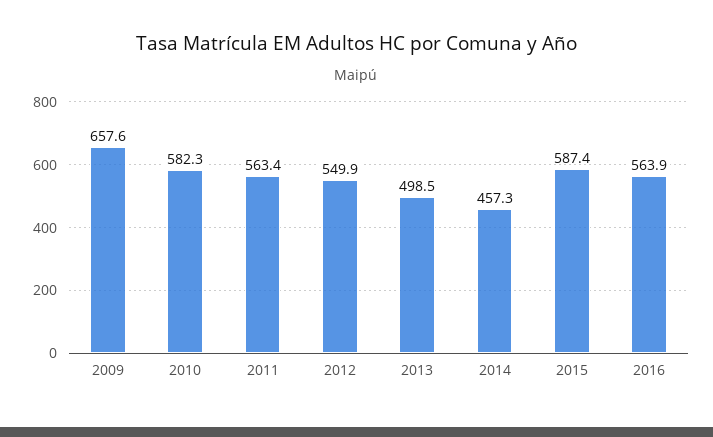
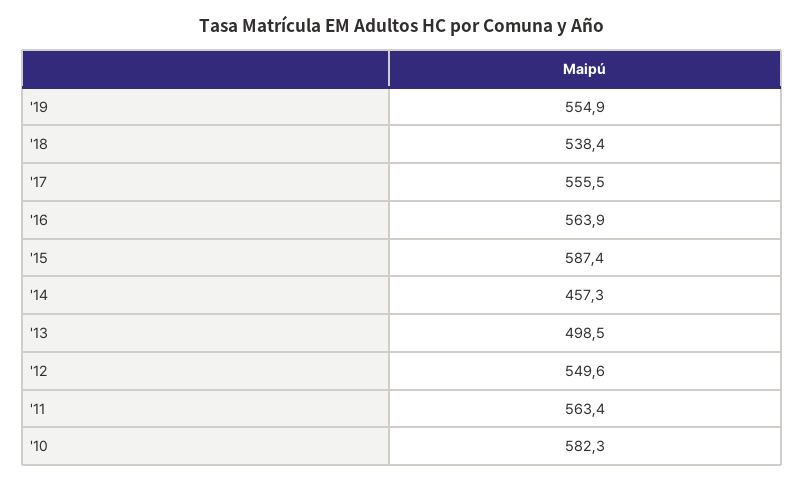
2009: 657.6 -> none
2012: 549.9 -> 549.6
'19: none -> 554.9
'18: none -> 538.4
'17: none -> 555.5

